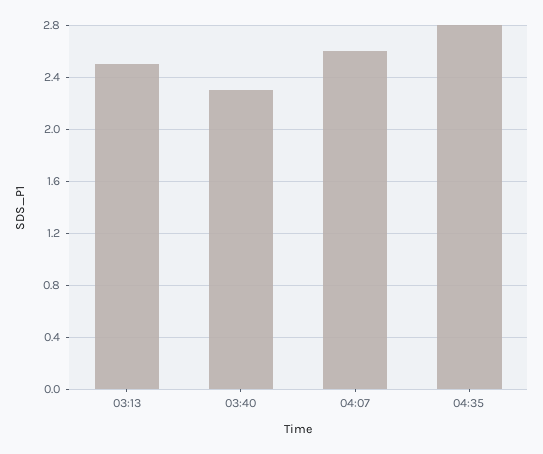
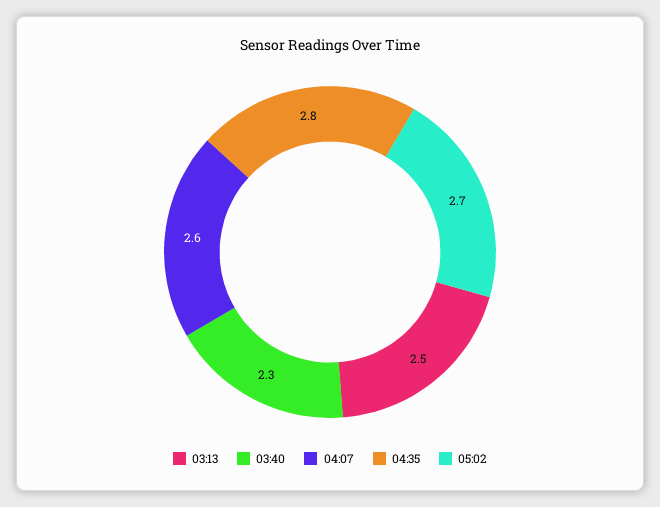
05:02: none -> 2.7

